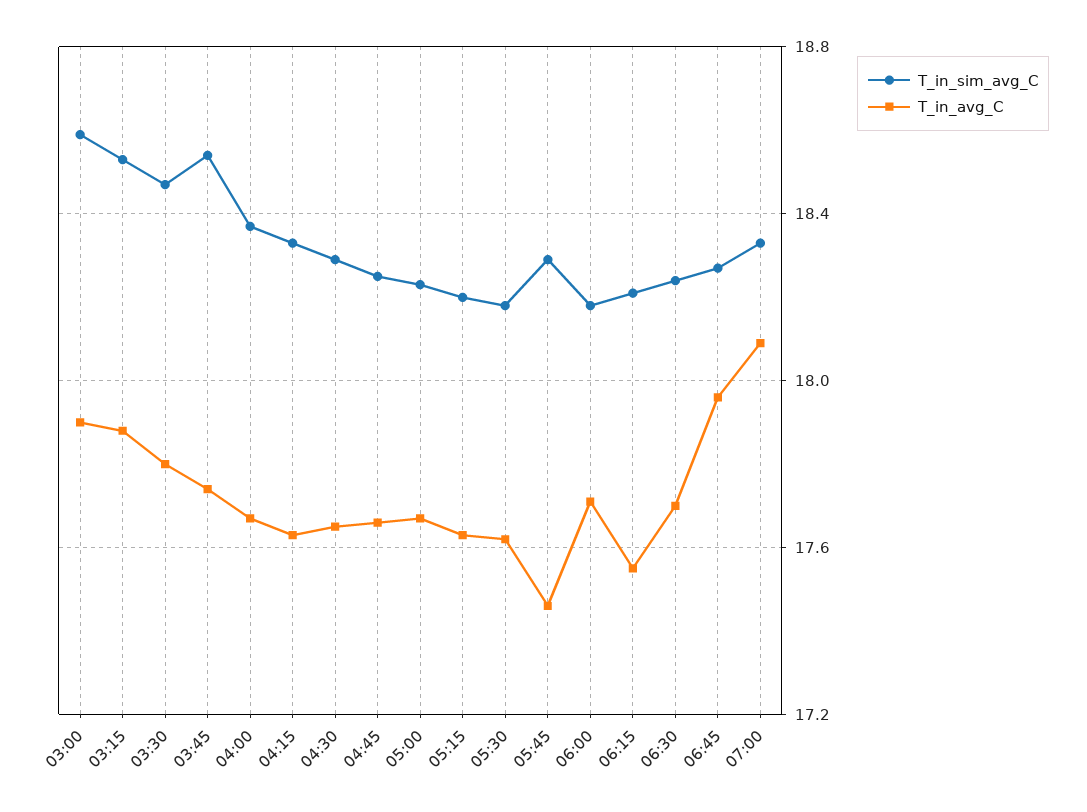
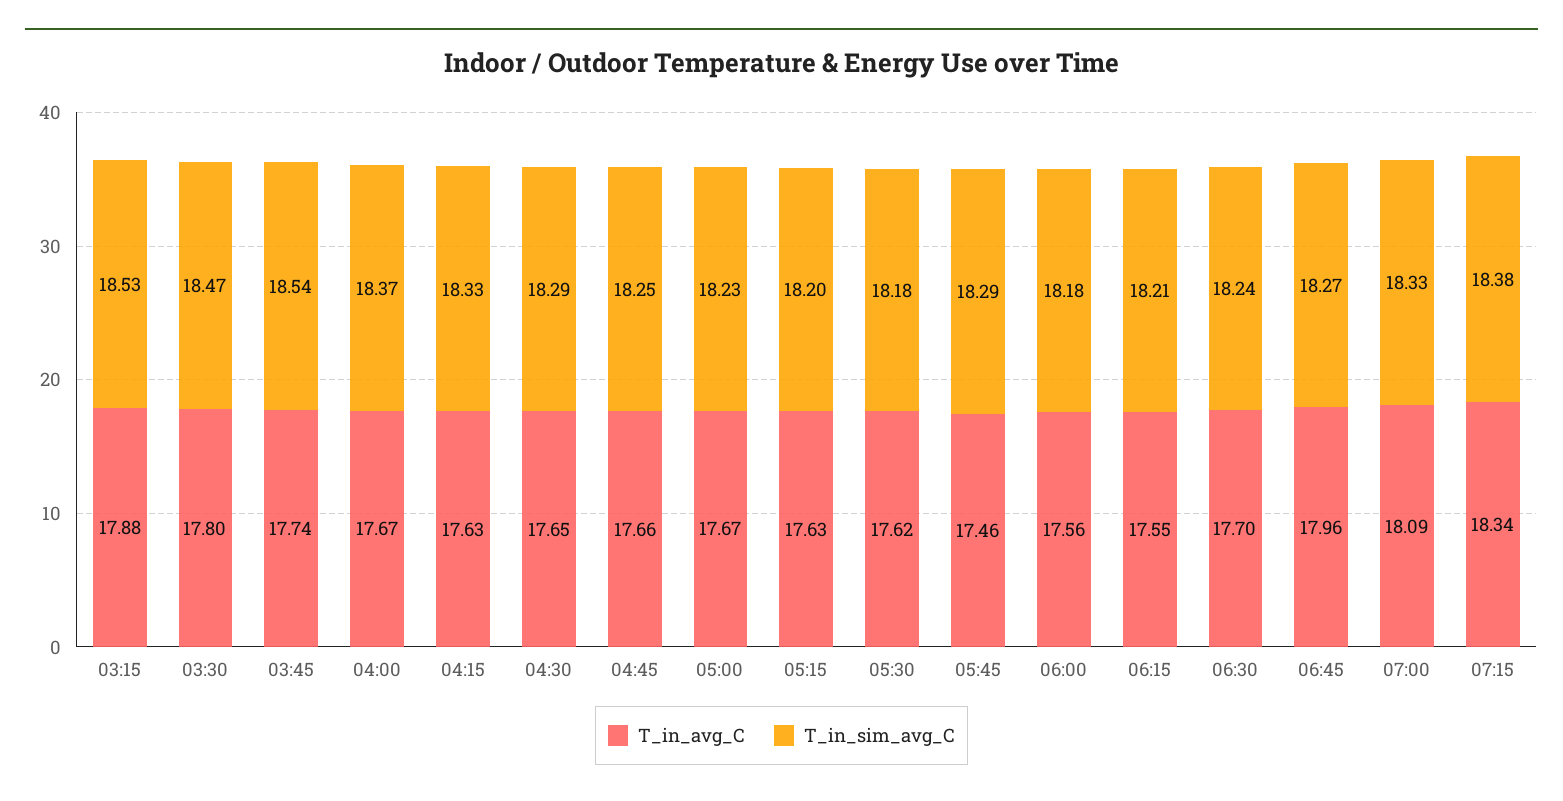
T_in_sim_avg_C, 03:00: 18.6 -> none
T_in_avg_C, 03:00: 17.9 -> none
T_in_avg_C, 06:00: 17.7 -> 17.56
T_in_avg_C, 07:15: none -> 18.34
T_in_sim_avg_C, 07:15: none -> 18.38

